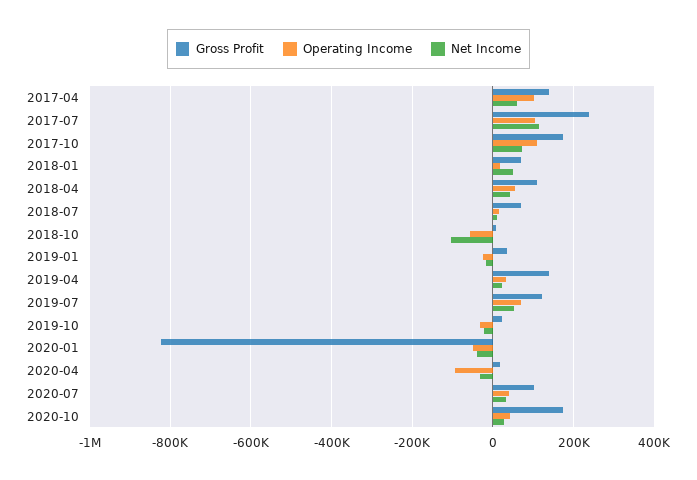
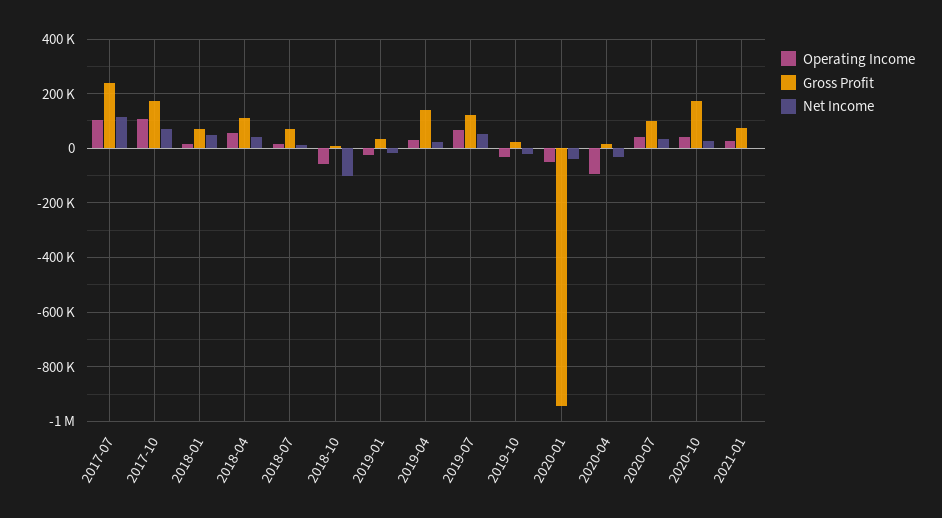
Gross Profit, 2017-04: 140000 -> none
Operating Income, 2017-04: 100000 -> none
Net Income, 2017-04: 60000 -> none
Gross Profit, 2020-01: -820000 -> -950000
Operating Income, 2021-01: none -> 25000
Gross Profit, 2021-01: none -> 75000
Net Income, 2021-01: none -> 0

